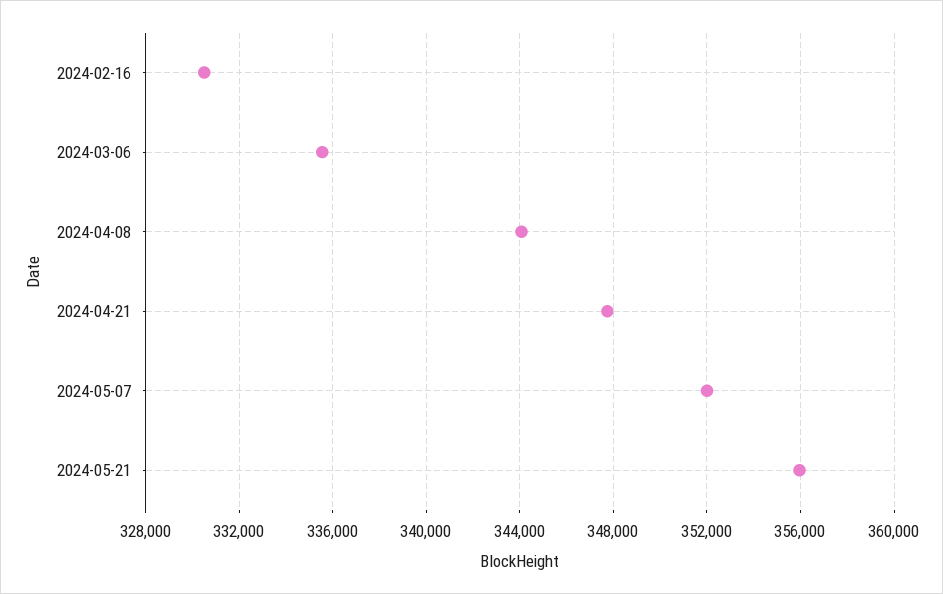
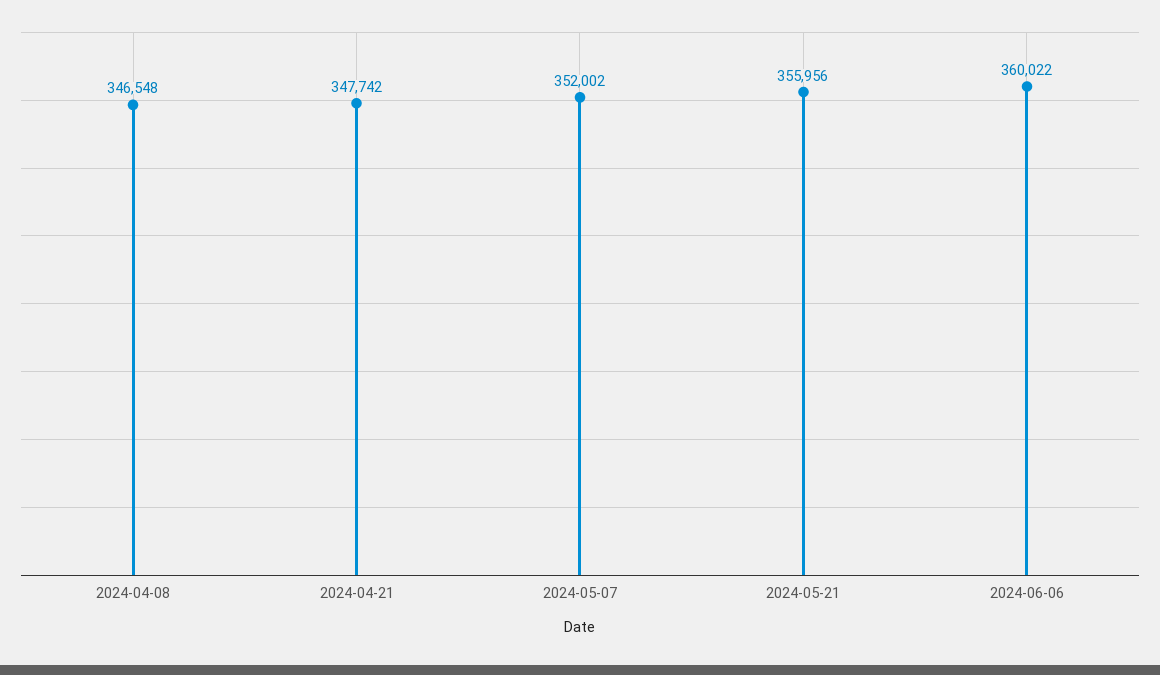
2024-02-16: 330500 -> none
2024-03-06: 335500 -> none
2024-04-08: 344000 -> 346548
2024-06-06: none -> 360022

